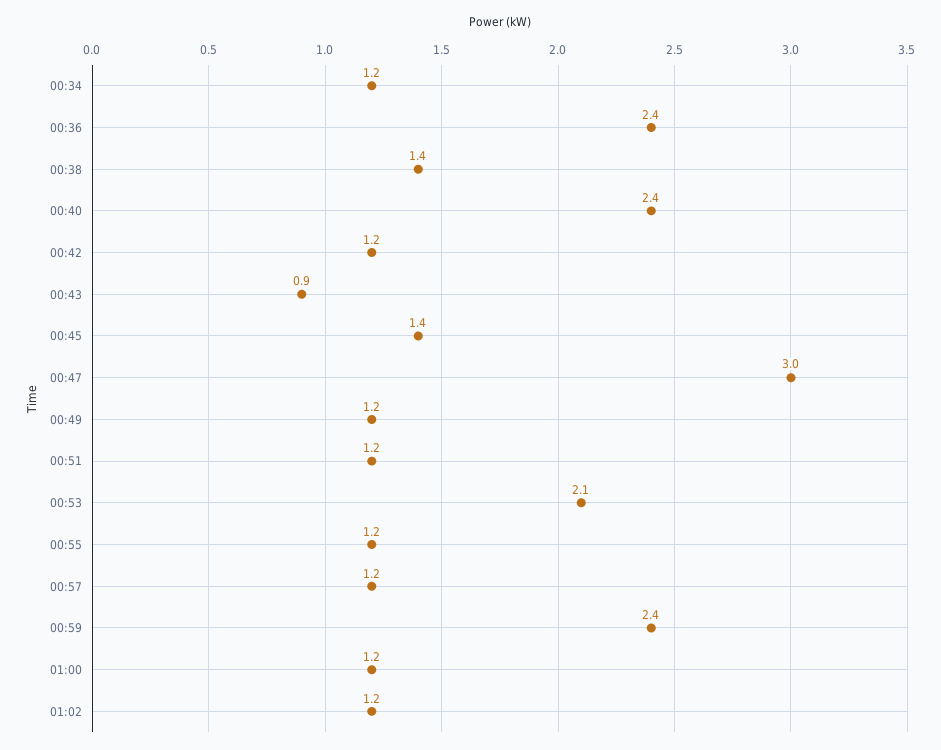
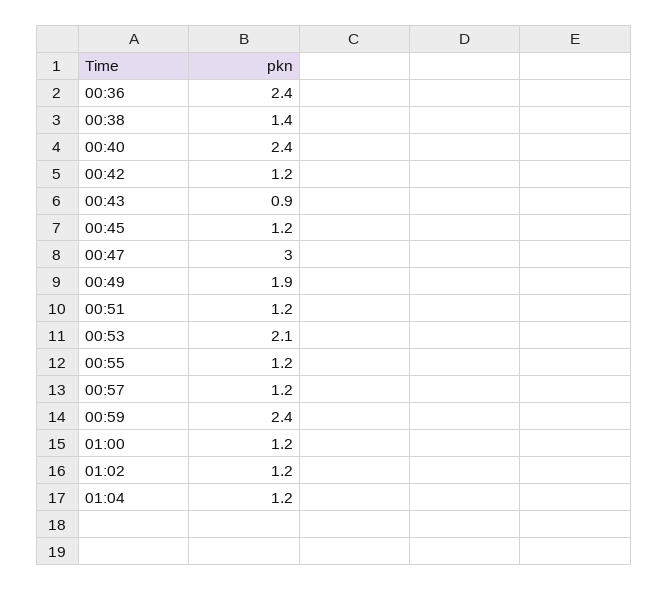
00:34: 1.2 -> none
00:45: 1.4 -> 1.2
00:49: 1.2 -> 1.9
01:04: none -> 1.2

